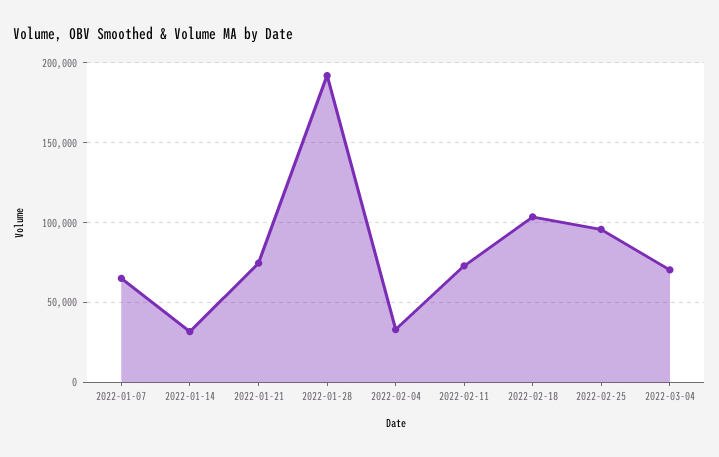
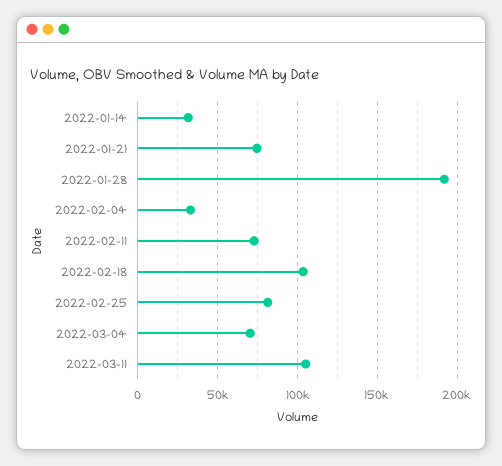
2022-01-07: 65000 -> none
2022-02-25: 95000 -> 80000
2022-03-11: none -> 105000

